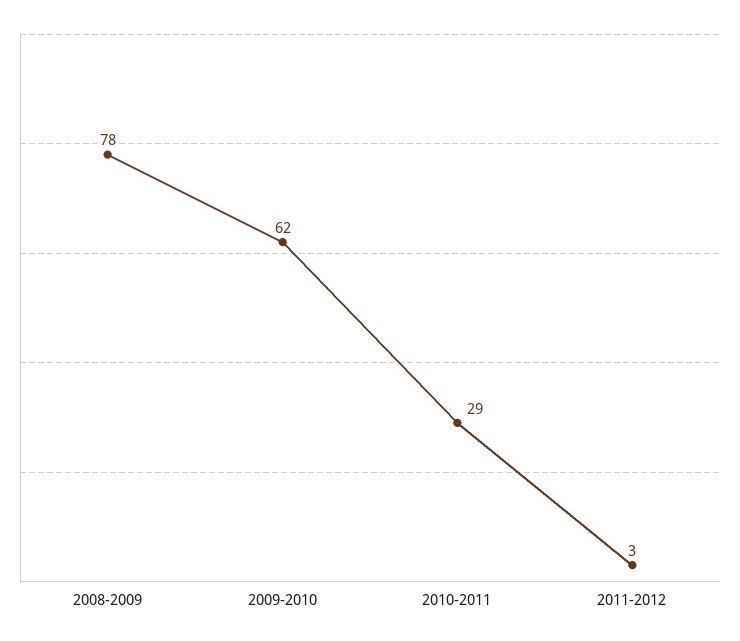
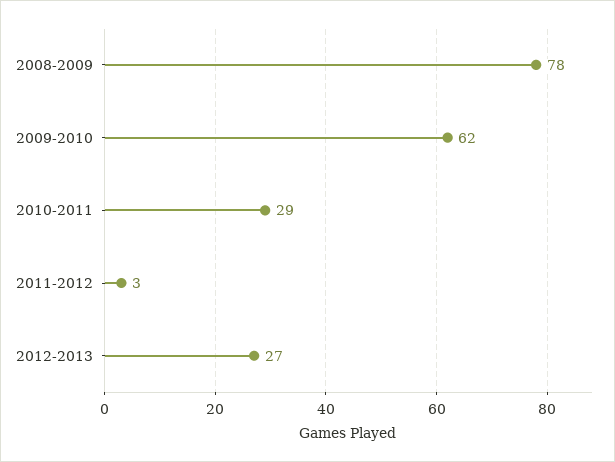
2012-2013: none -> 27

